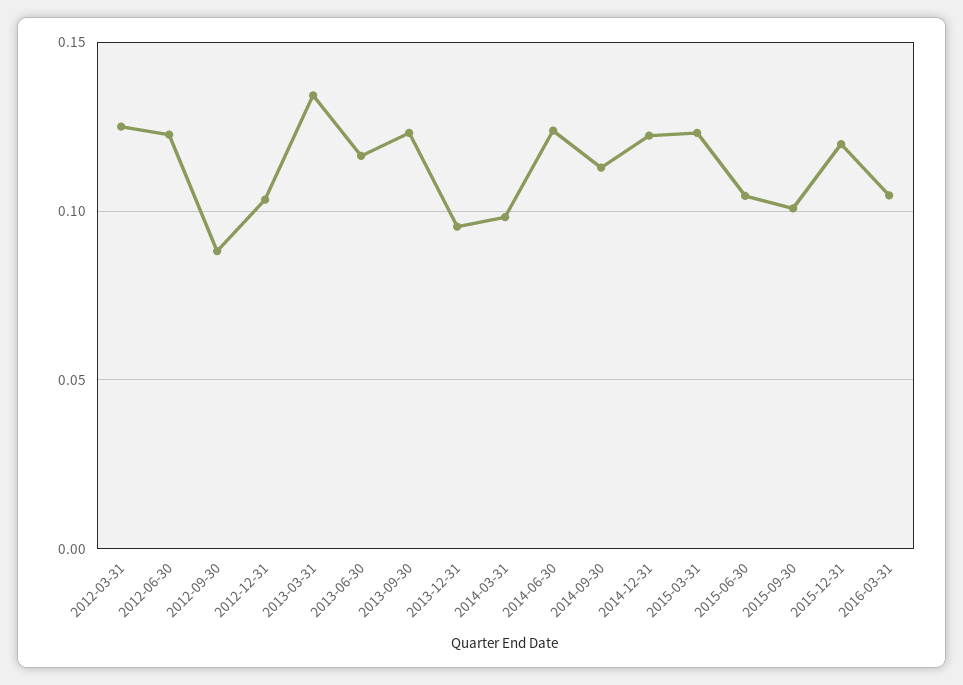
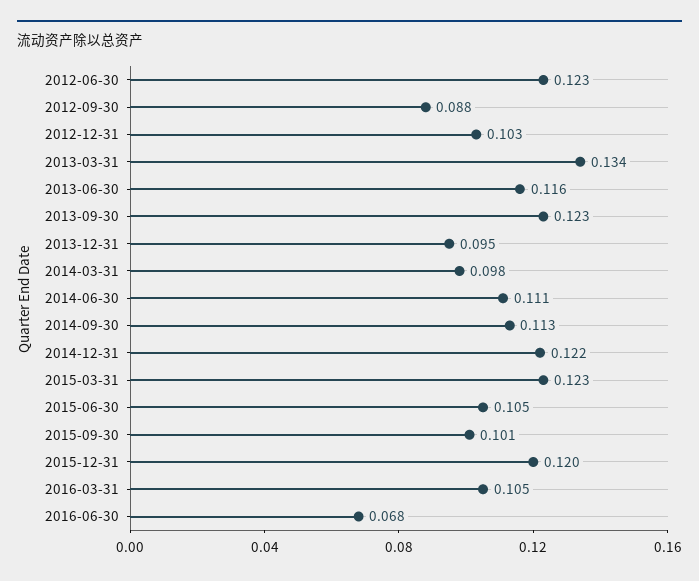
2012-03-31: 0.125 -> none
2014-06-30: 0.125 -> 0.111
2016-06-30: none -> 0.068

